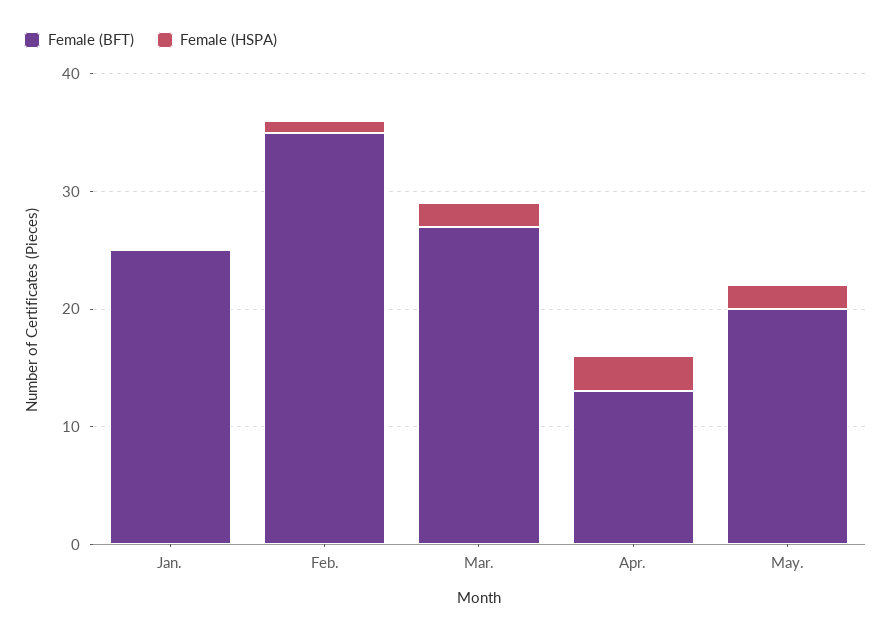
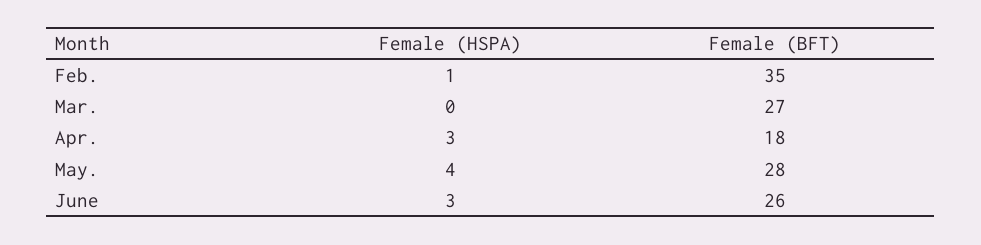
Female (BFT), Jan.: 25 -> none
Female (HSPA), Jan.: 0 -> none
Female (HSPA), Mar.: 2 -> 0
Female (BFT), Apr.: 13 -> 18
Female (BFT), May.: 20 -> 28
Female (HSPA), May.: 2 -> 4
Female (HSPA), June: none -> 3
Female (BFT), June: none -> 26

